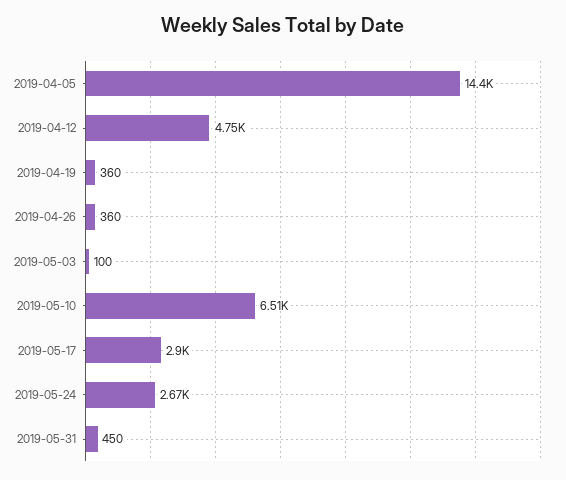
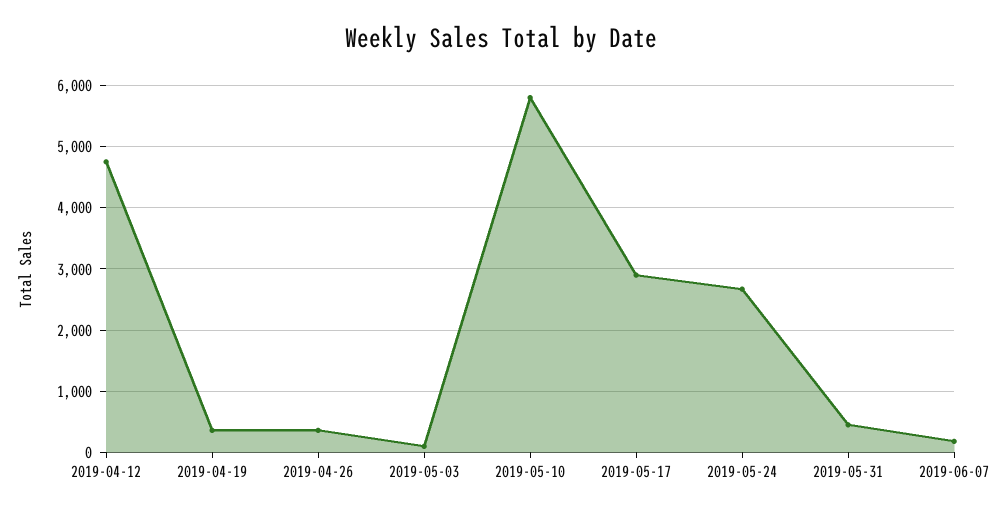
2019-04-05: 14400 -> none
2019-05-10: 6510 -> 5800
2019-06-07: none -> 200

